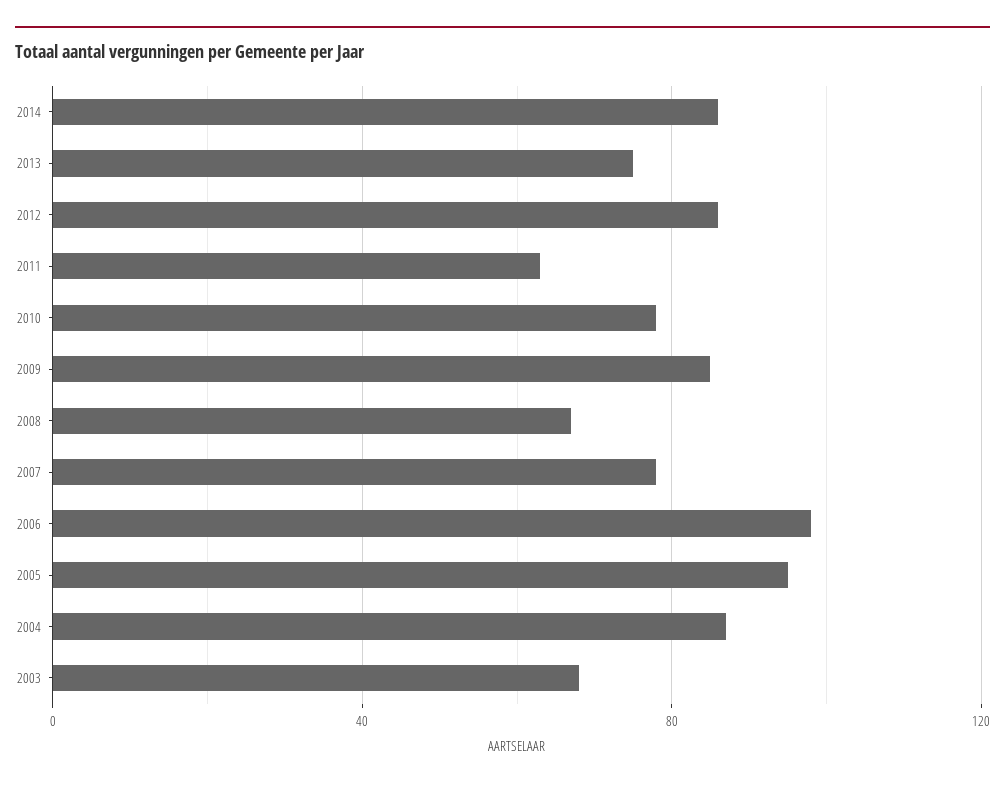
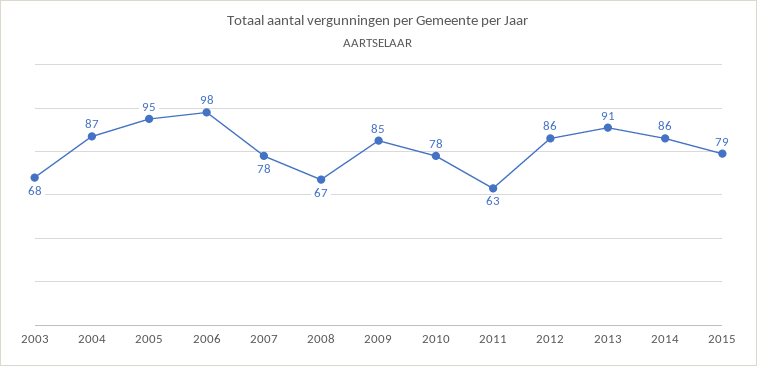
2013: 75 -> 91
2015: none -> 79

